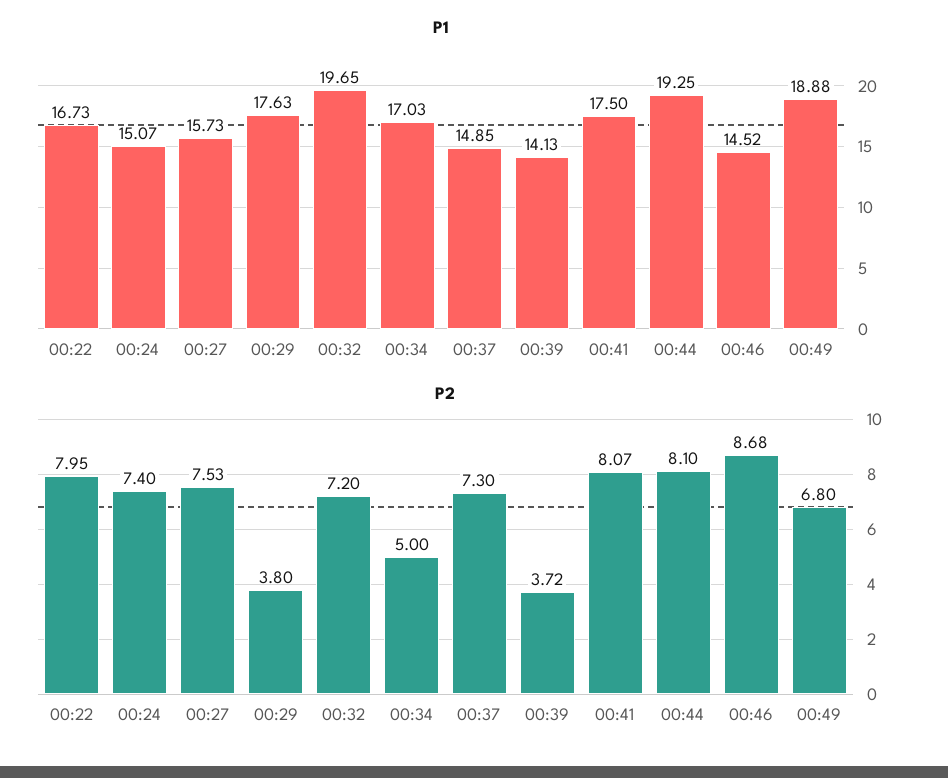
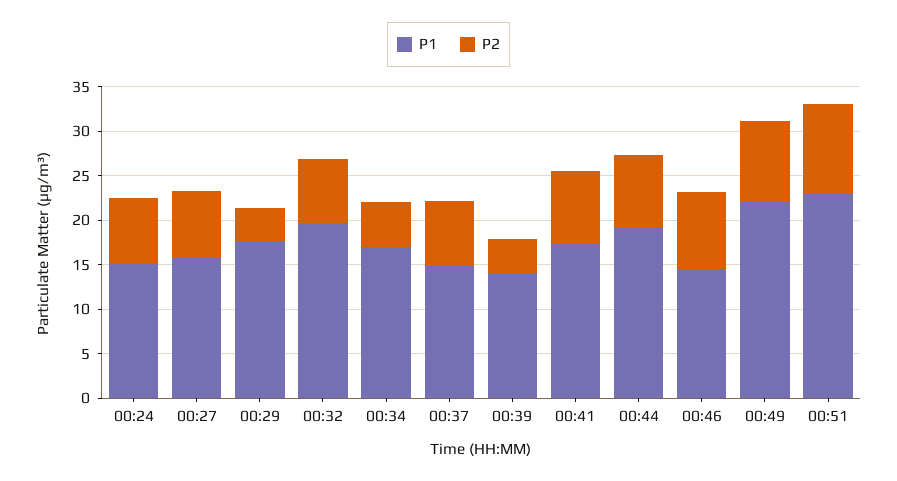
P1, 00:22: 16.73 -> none
P1, 00:49: 18.88 -> 22
P2, 00:22: 7.95 -> none
P2, 00:49: 6.8 -> 9
P1, 00:51: none -> 23
P2, 00:51: none -> 10

